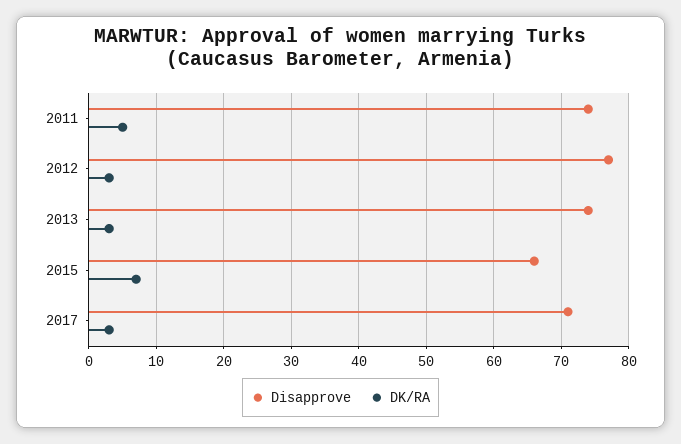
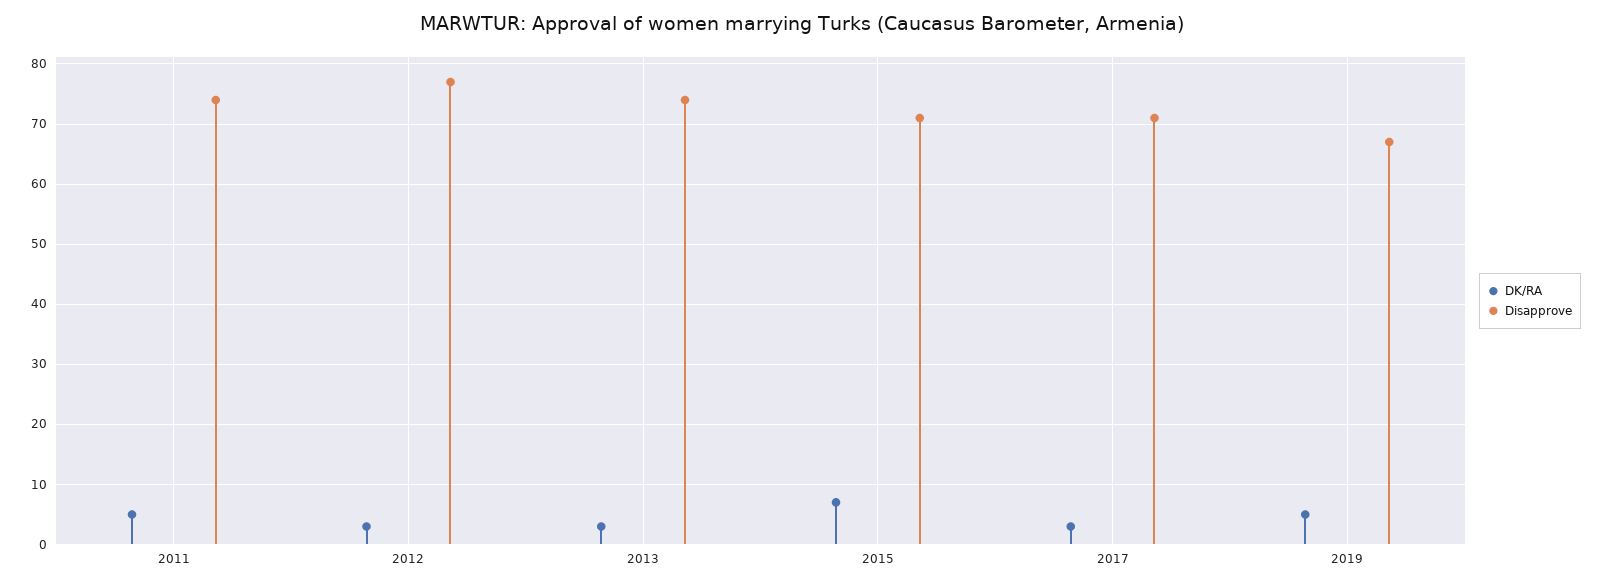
Disapprove, 2015: 66 -> 71
DK/RA, 2019: none -> 5
Disapprove, 2019: none -> 67

